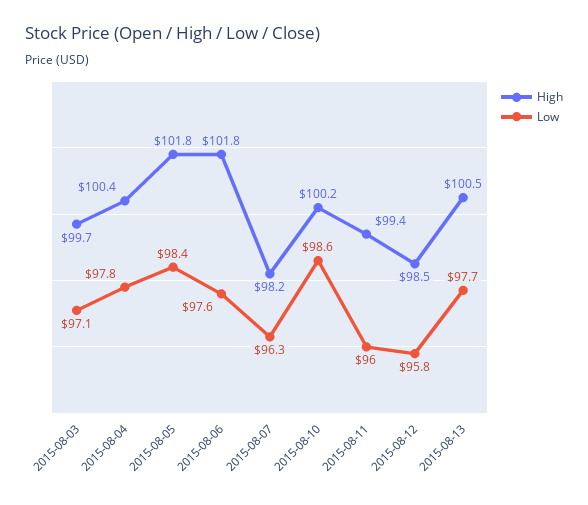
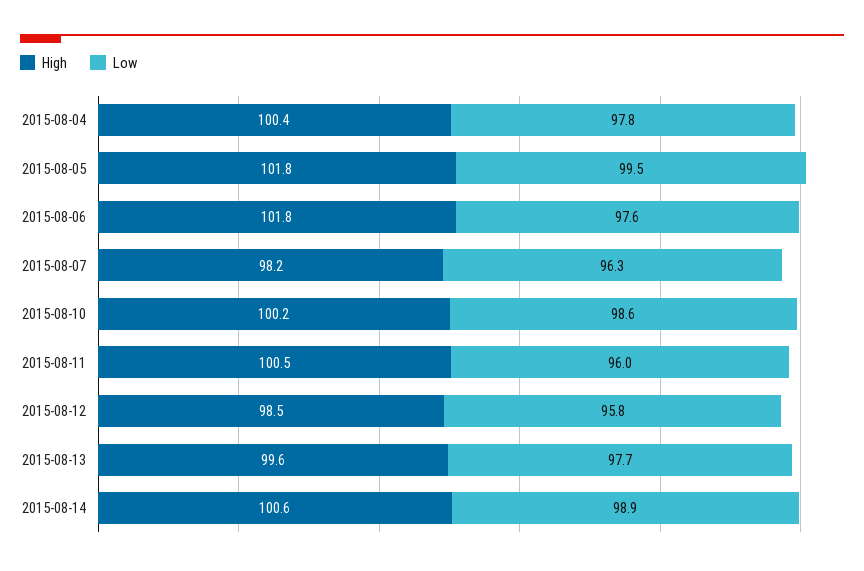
High, 2015-08-03: 99.7 -> none
Low, 2015-08-03: 97.1 -> none
Low, 2015-08-05: 98.4 -> 99.5
High, 2015-08-11: 99.4 -> 100.5
High, 2015-08-13: 100.5 -> 99.6
High, 2015-08-14: none -> 100.6
Low, 2015-08-14: none -> 98.9

